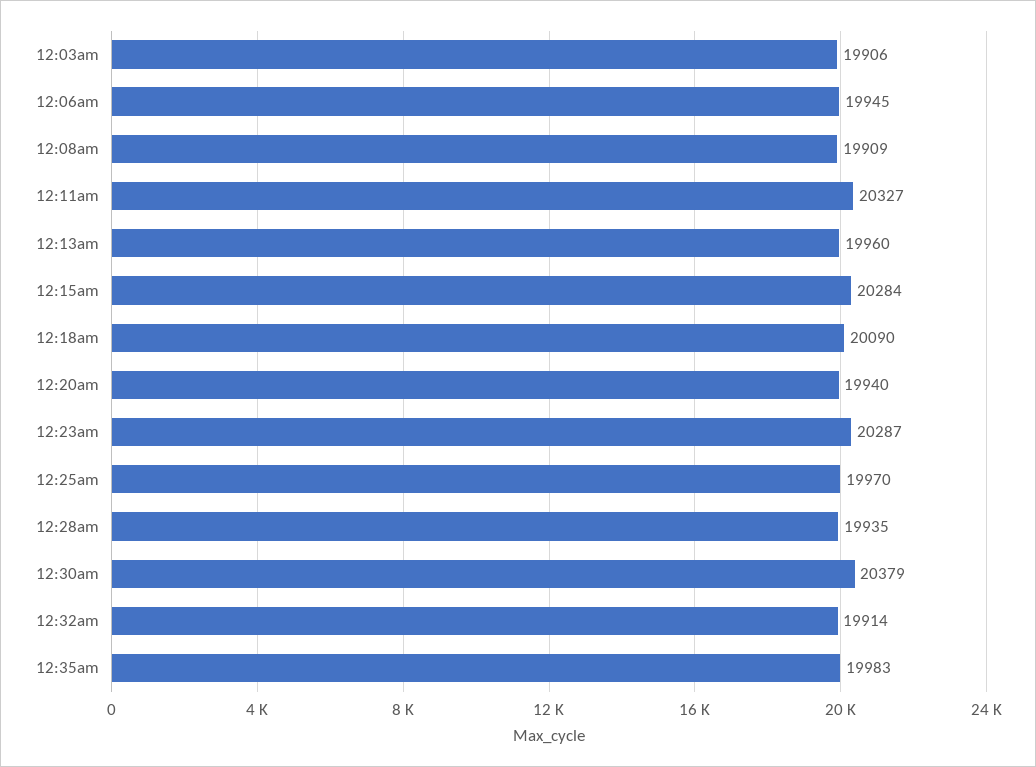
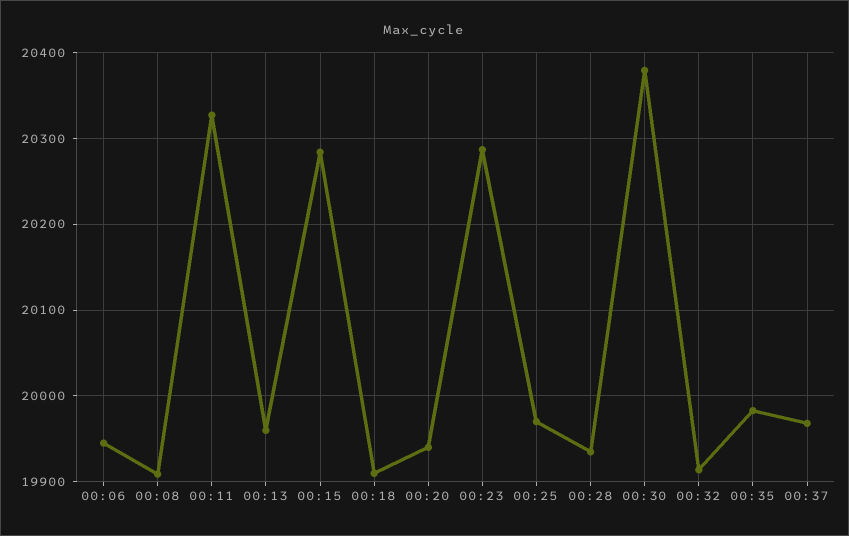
12:03am: 19906 -> none
12:18am: 20090 -> 19910
00:37: none -> 19970

